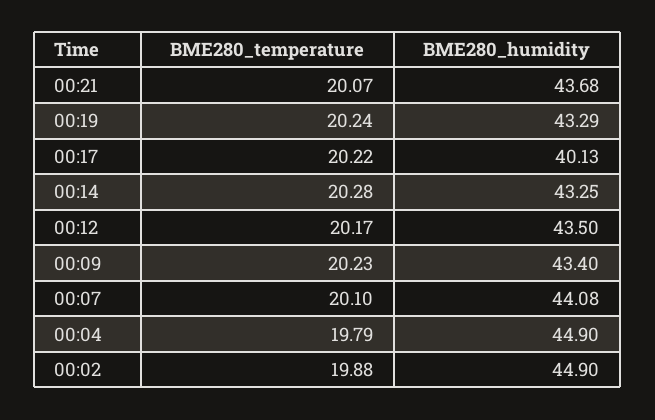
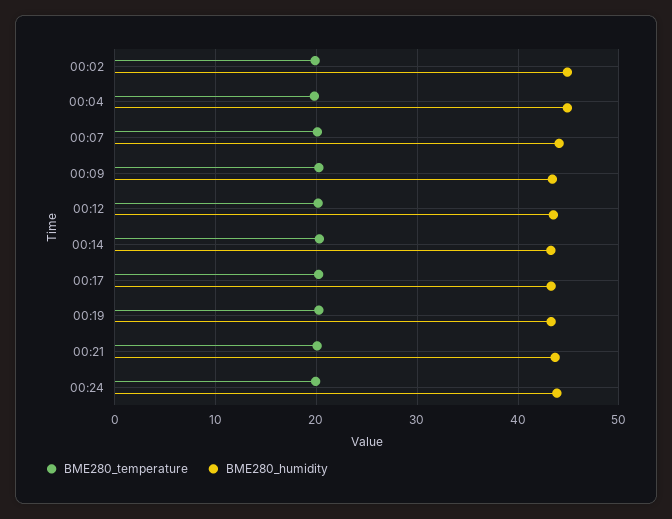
BME280_humidity, 00:17: 40.13 -> 43
BME280_temperature, 00:24: none -> 20
BME280_humidity, 00:24: none -> 44

